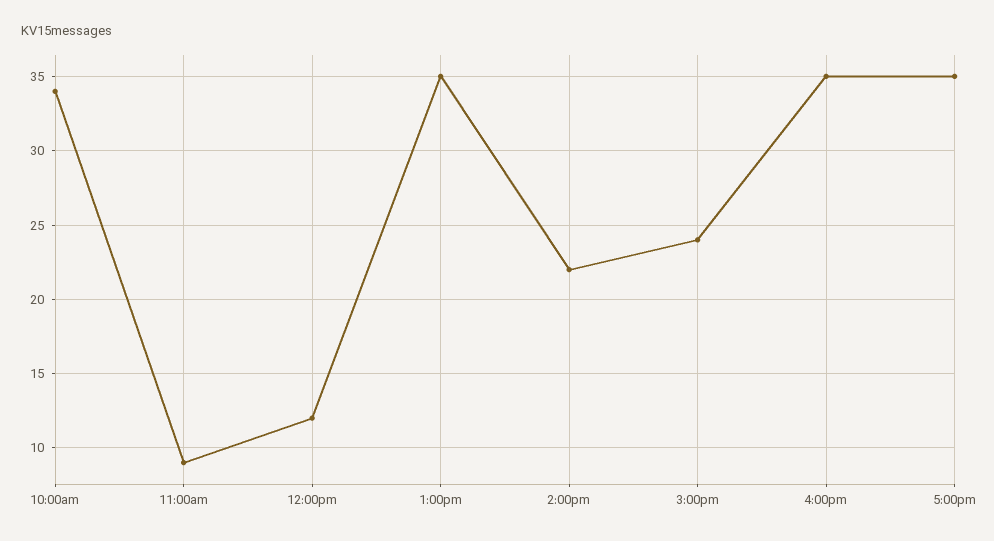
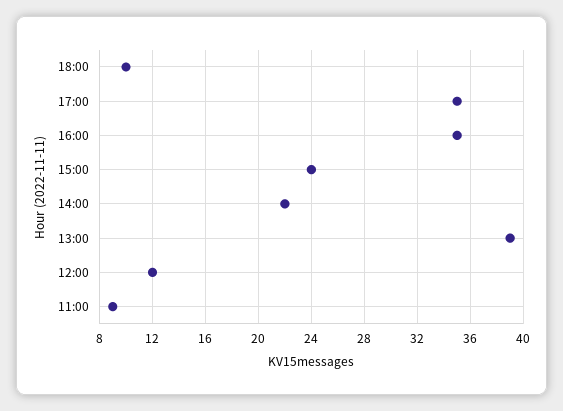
10:00am: 34 -> none
1:00pm: 35 -> 39
18:00: none -> 10

